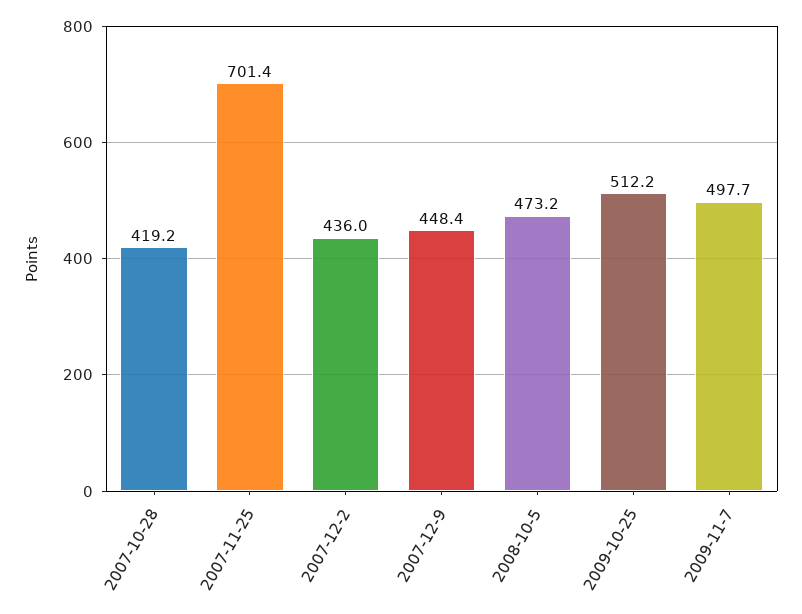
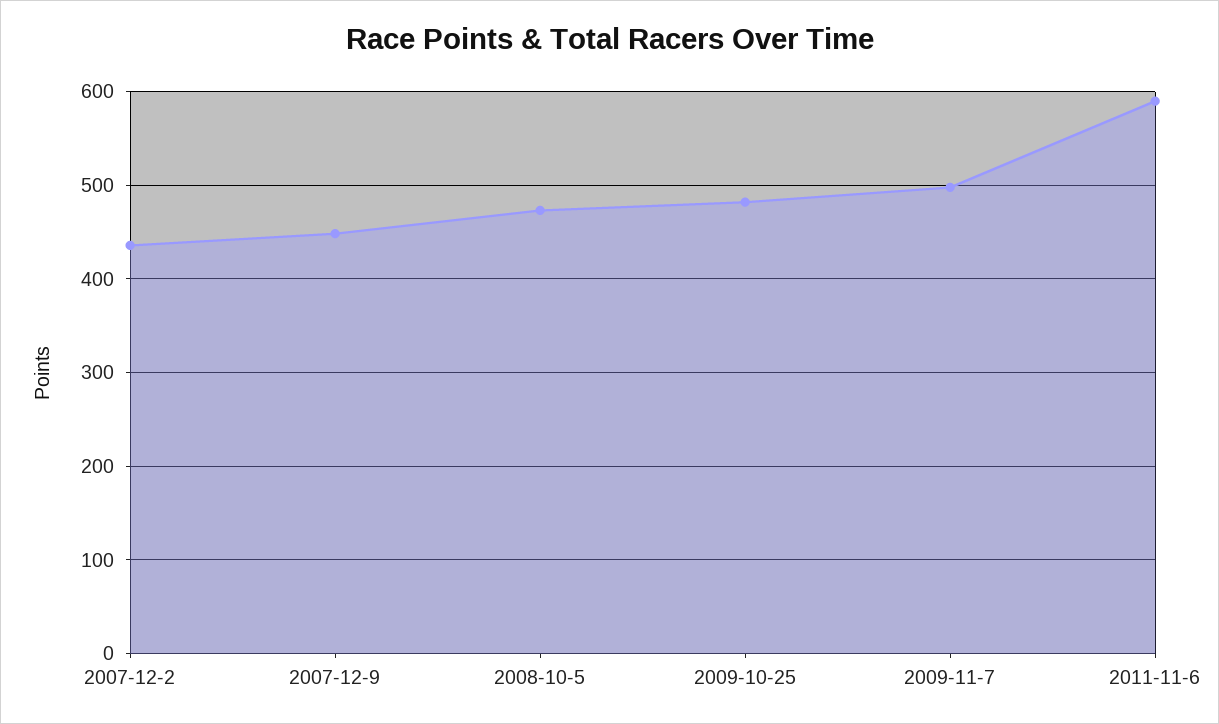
2007-10-28: 419.2 -> none
2007-11-25: 701.4 -> none
2009-10-25: 512.2 -> 480
2011-11-6: none -> 590

